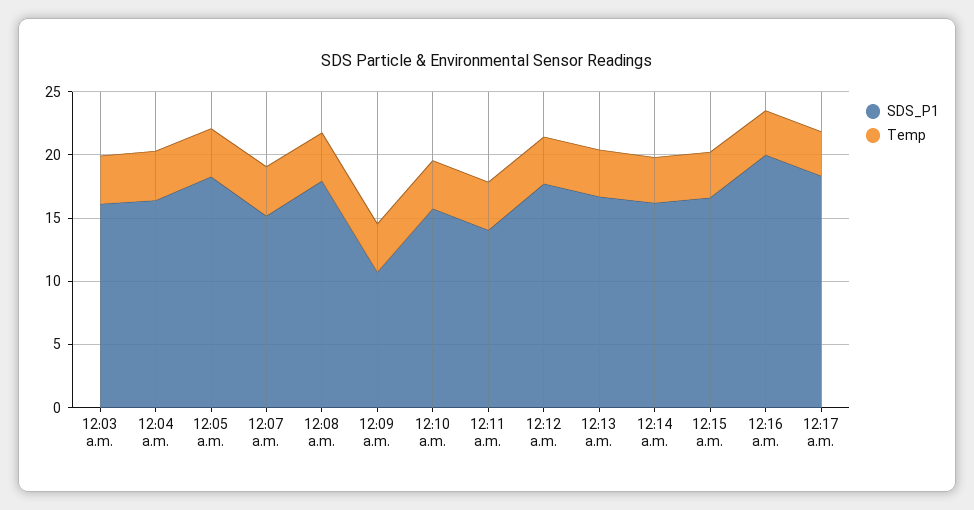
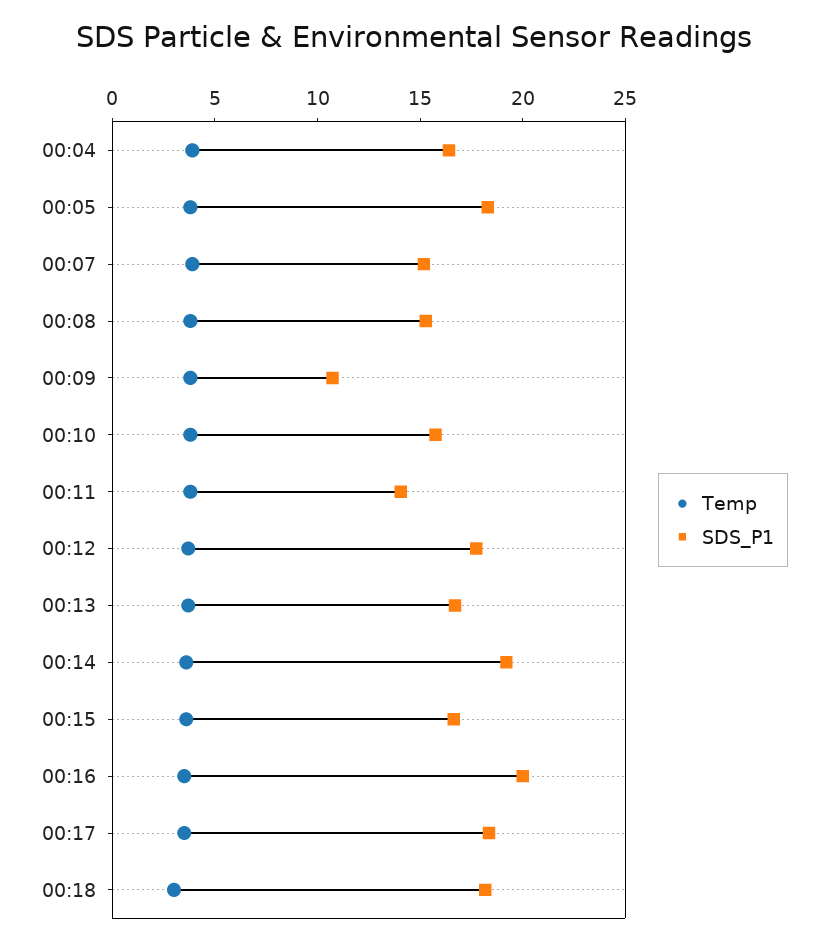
SDS_P1, 12:03 a.m.: 16 -> none
Temp, 12:03 a.m.: 4 -> none
SDS_P1, 12:08 a.m.: 18 -> 15
SDS_P1, 12:14 a.m.: 16 -> 19
Temp, 00:18: none -> 3
SDS_P1, 00:18: none -> 18

